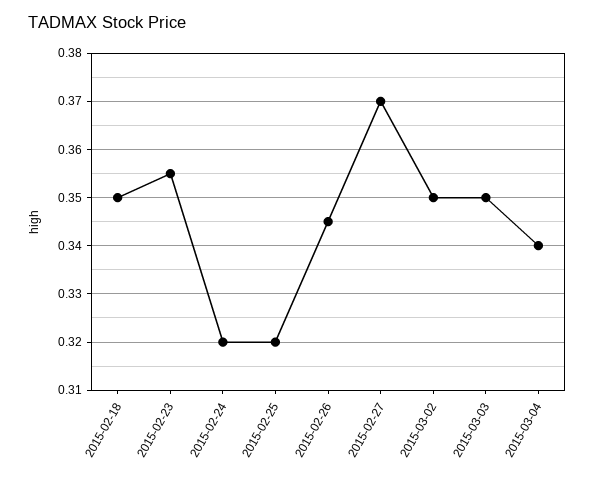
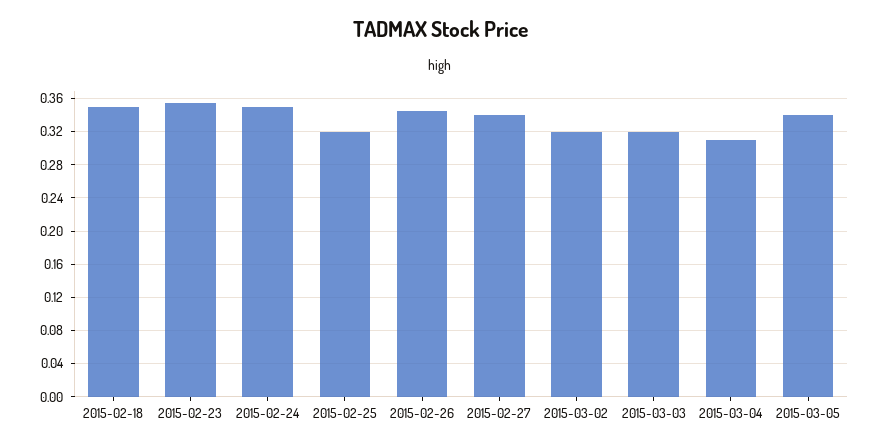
2015-02-24: 0.32 -> 0.35
2015-02-27: 0.37 -> 0.34
2015-03-02: 0.35 -> 0.32
2015-03-03: 0.35 -> 0.32
2015-03-04: 0.34 -> 0.31
2015-03-05: none -> 0.34

